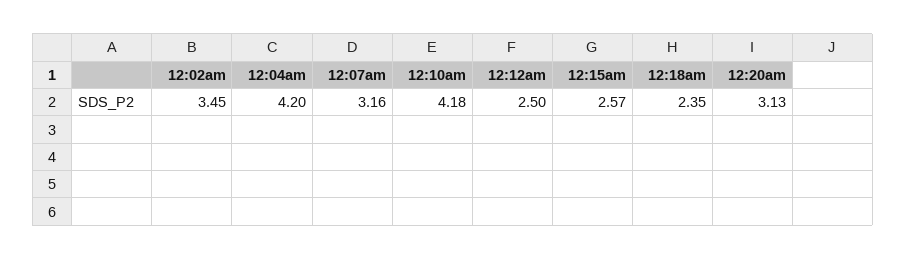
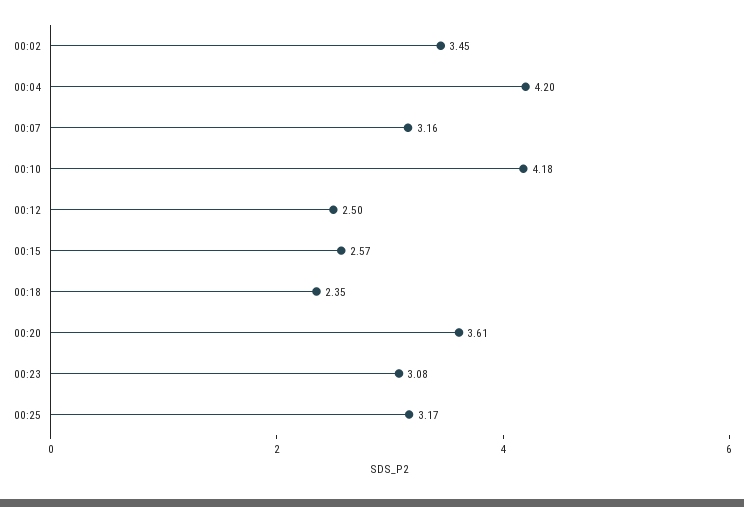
12:20am: 3.13 -> 3.61
00:23: none -> 3.08
00:25: none -> 3.17

